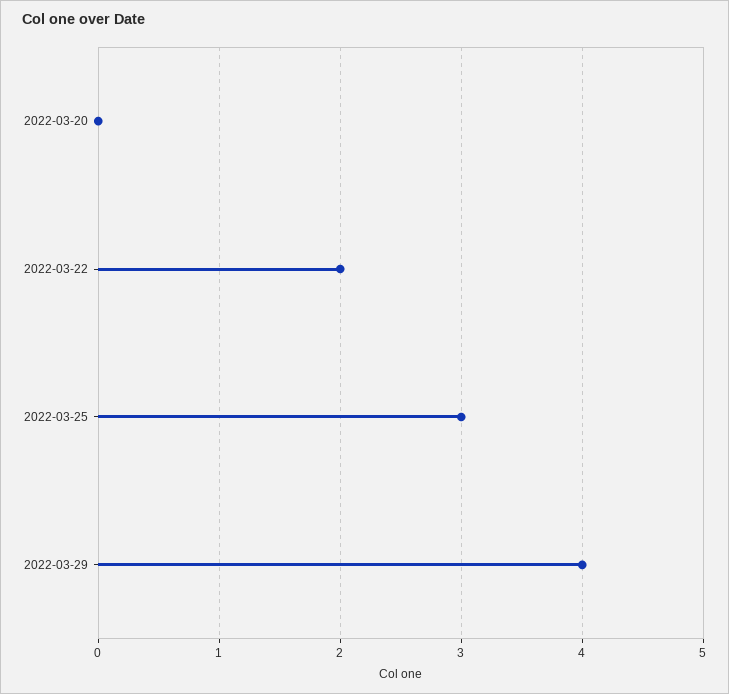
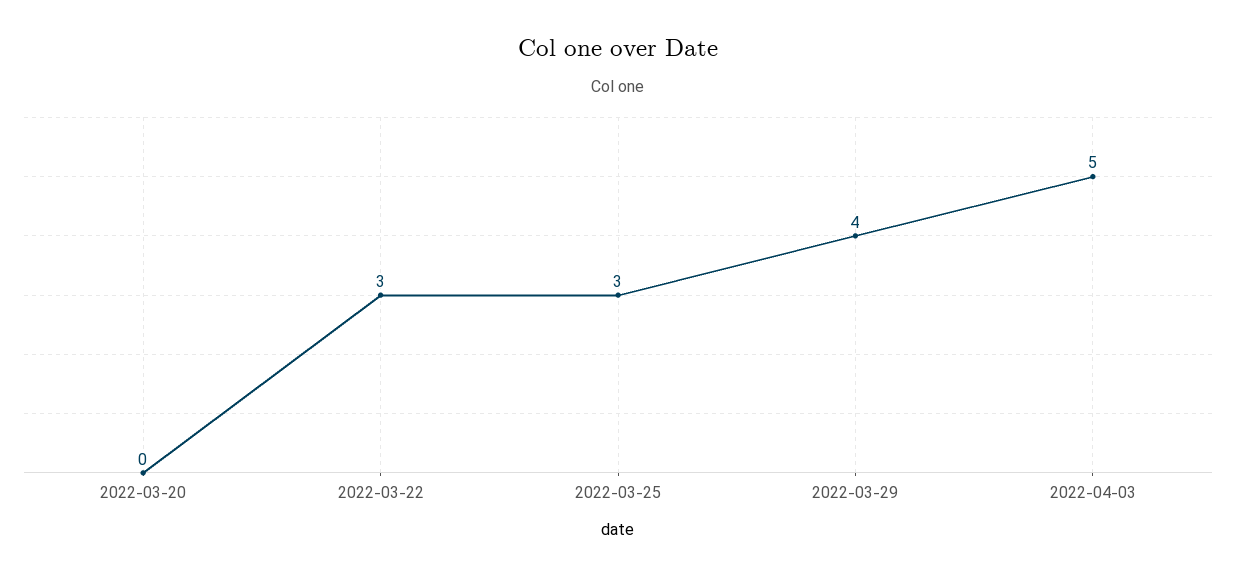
2022-03-22: 2 -> 3
2022-04-03: none -> 5

